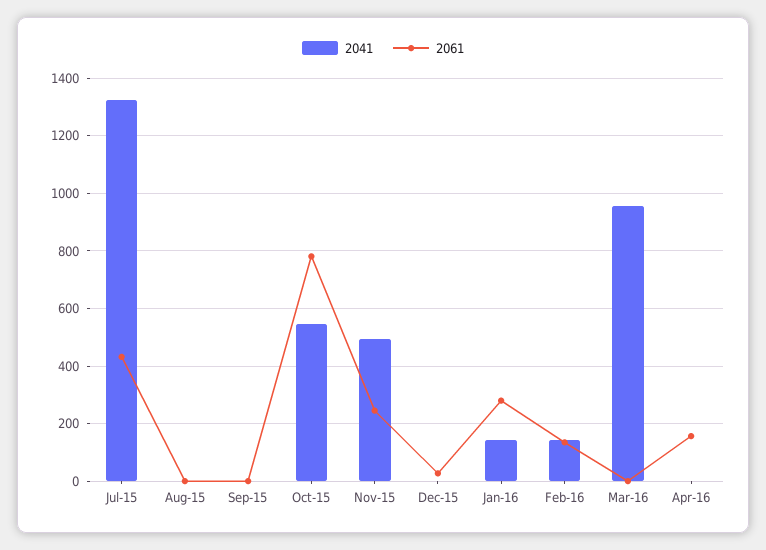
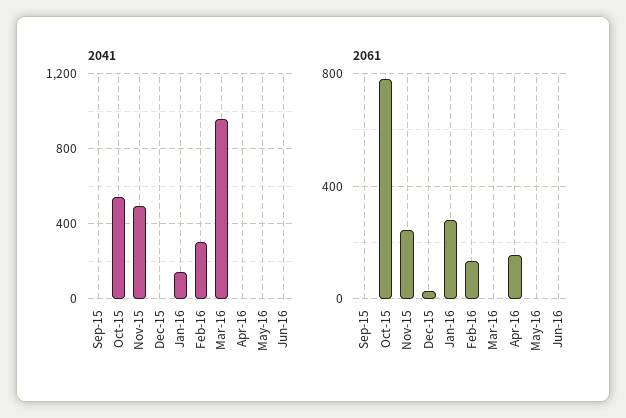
2041, Jul-15: 1325 -> none
2061, Jul-15: 425 -> none
2041, Aug-15: 0 -> none
2061, Aug-15: 0 -> none
2041, Feb-16: 150 -> 300
2041, May-16: none -> 0
2041, Jun-16: none -> 0
2061, May-16: none -> 0
2061, Jun-16: none -> 0

